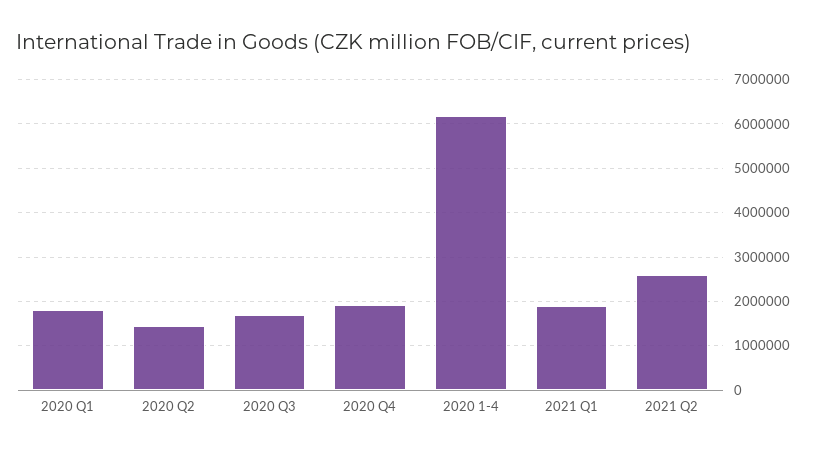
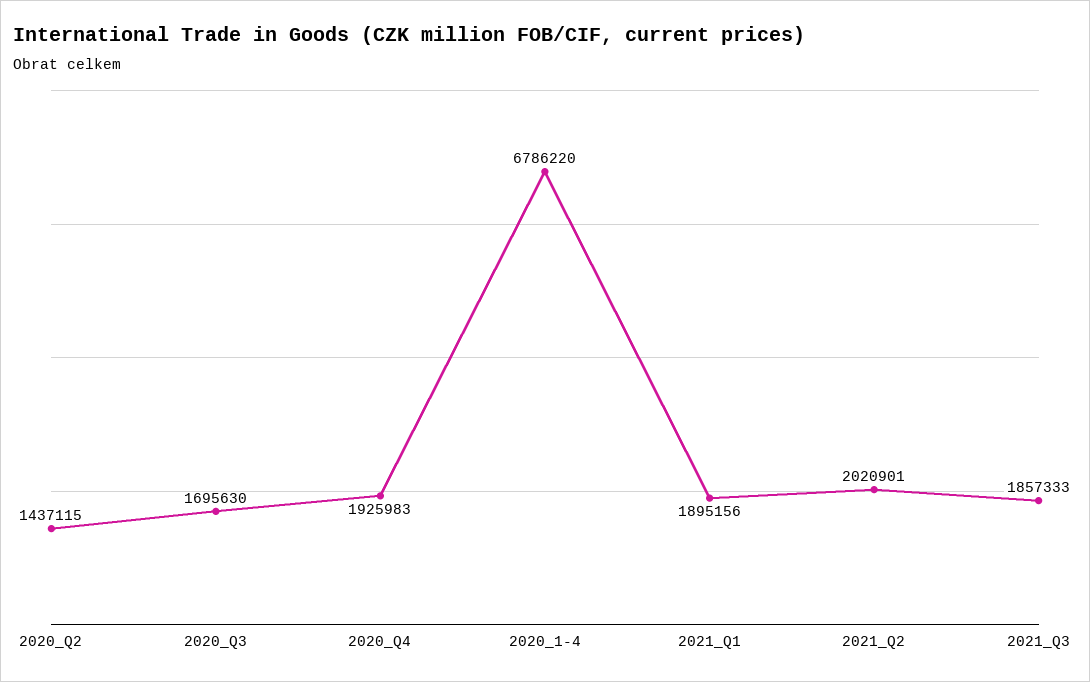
2020 Q1: 1800000 -> none
2020 1-4: 6200000 -> 6786220
2021 Q2: 2600000 -> 2020901
2021_Q3: none -> 1857333

